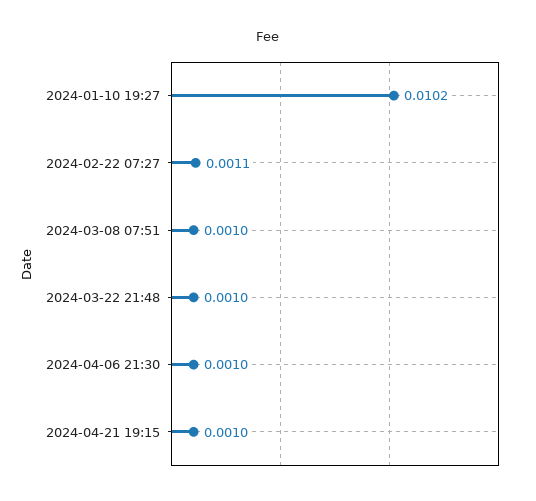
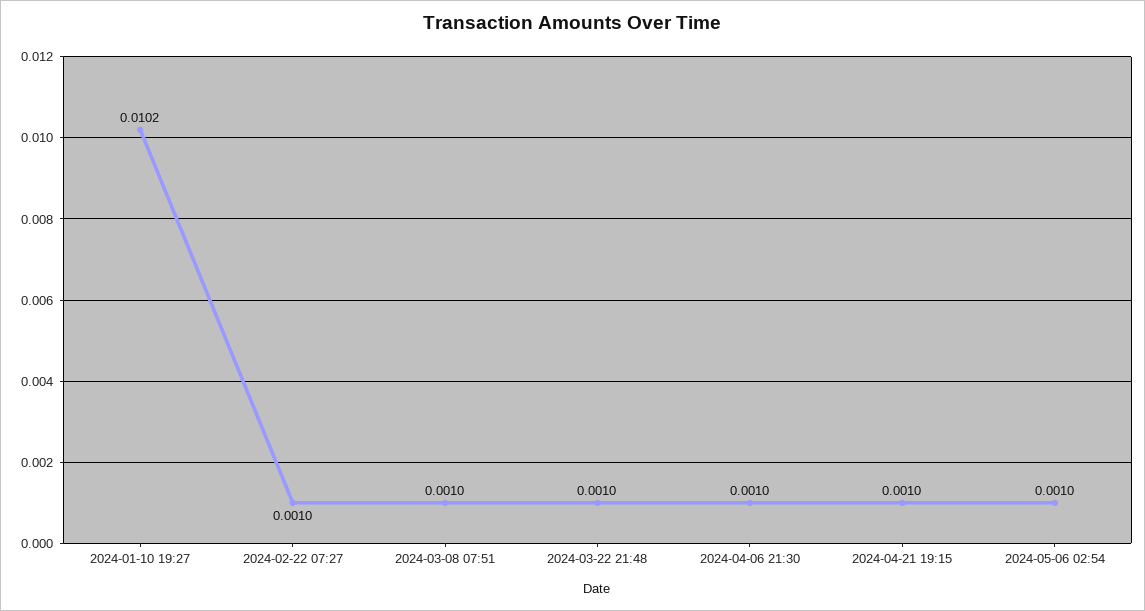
2024-02-22 07:27: 0.0011 -> 0.001
2024-05-06 02:54: none -> 0.001

